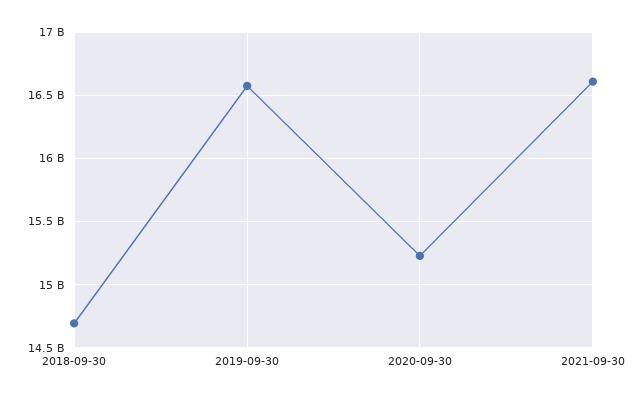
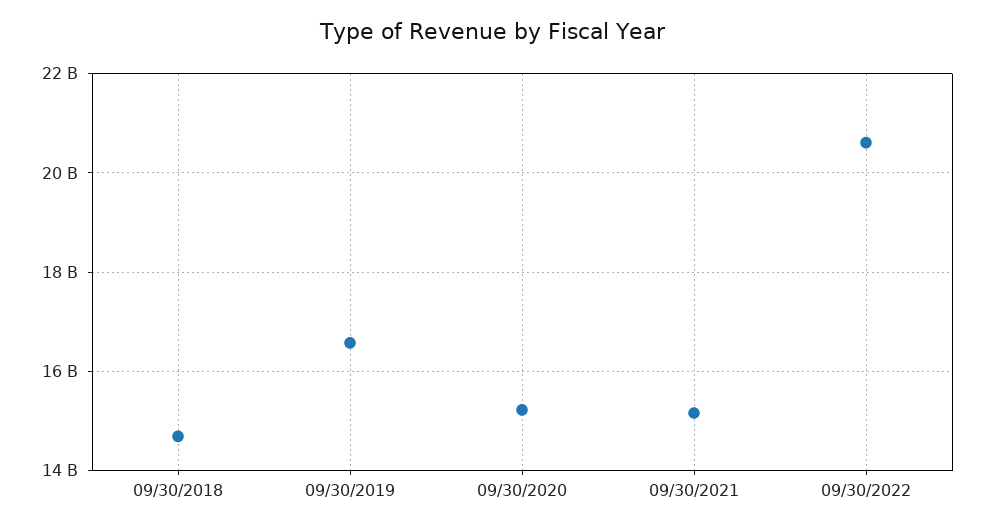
2021-09-30: 16600000000 -> 15200000000
09/30/2022: none -> 20600000000

